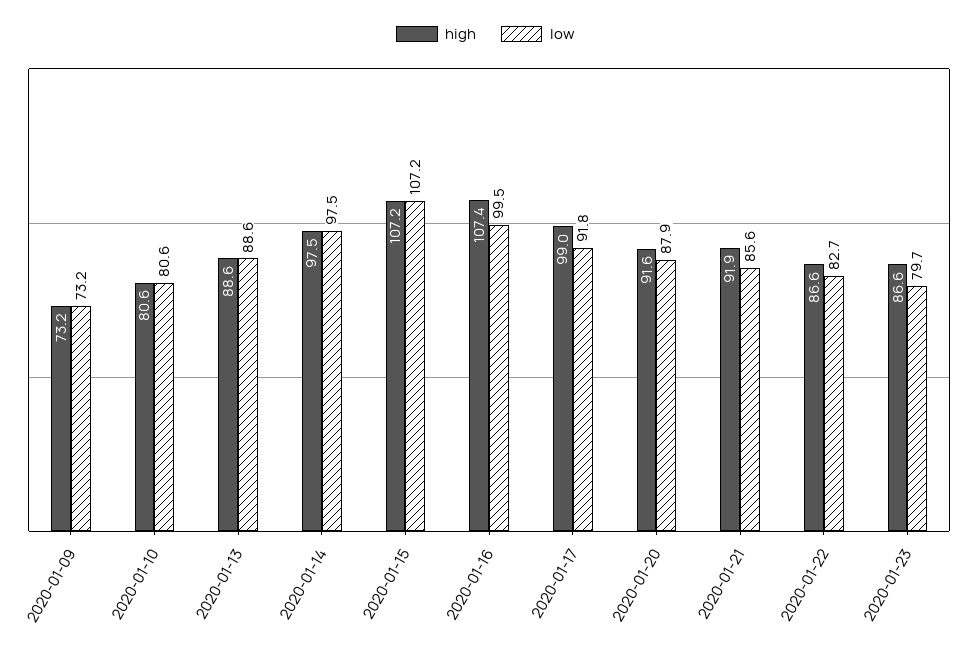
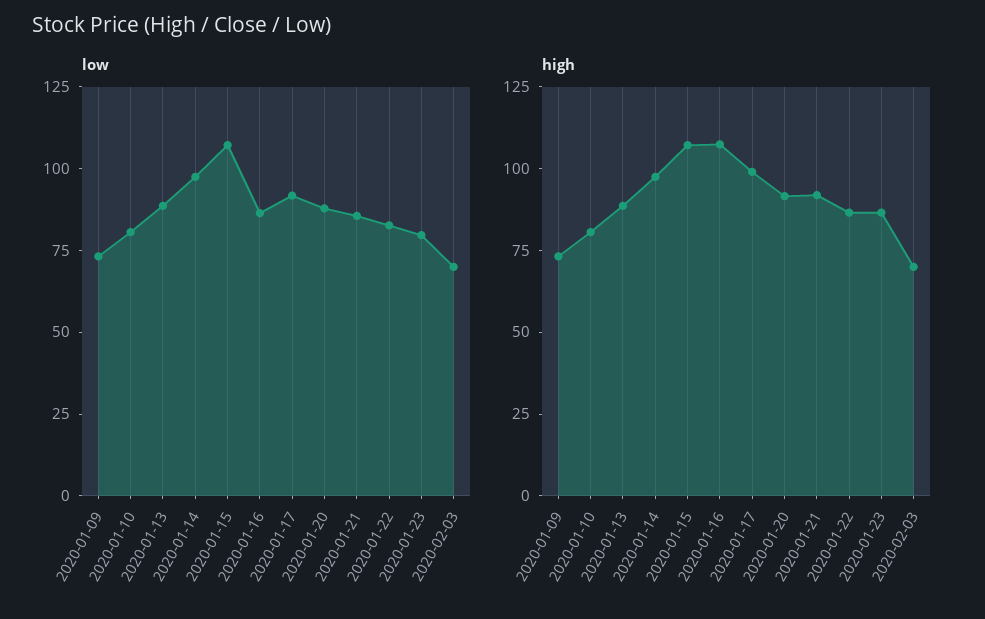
low, 2020-01-16: 99.5 -> 85
low, 2020-02-03: none -> 70
high, 2020-02-03: none -> 70

